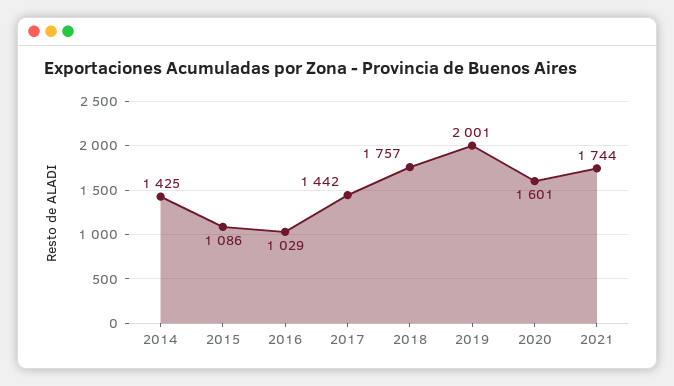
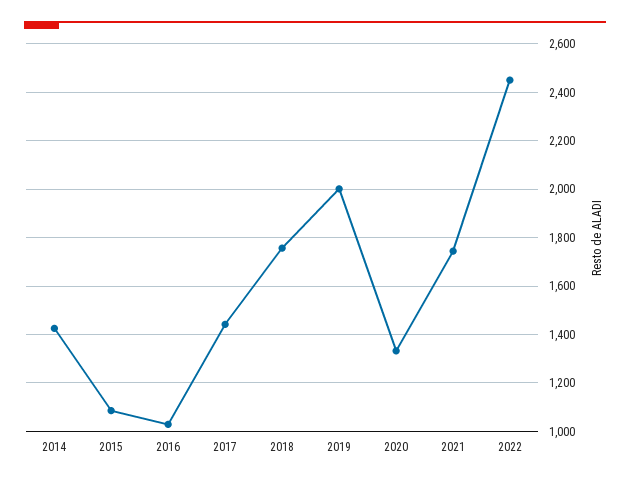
2020: 1601 -> 1325
2022: none -> 2450

